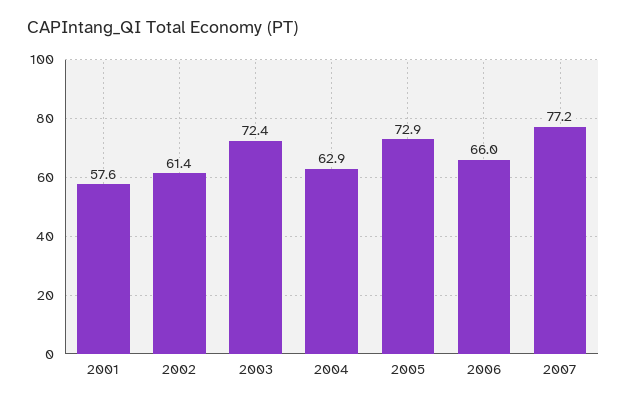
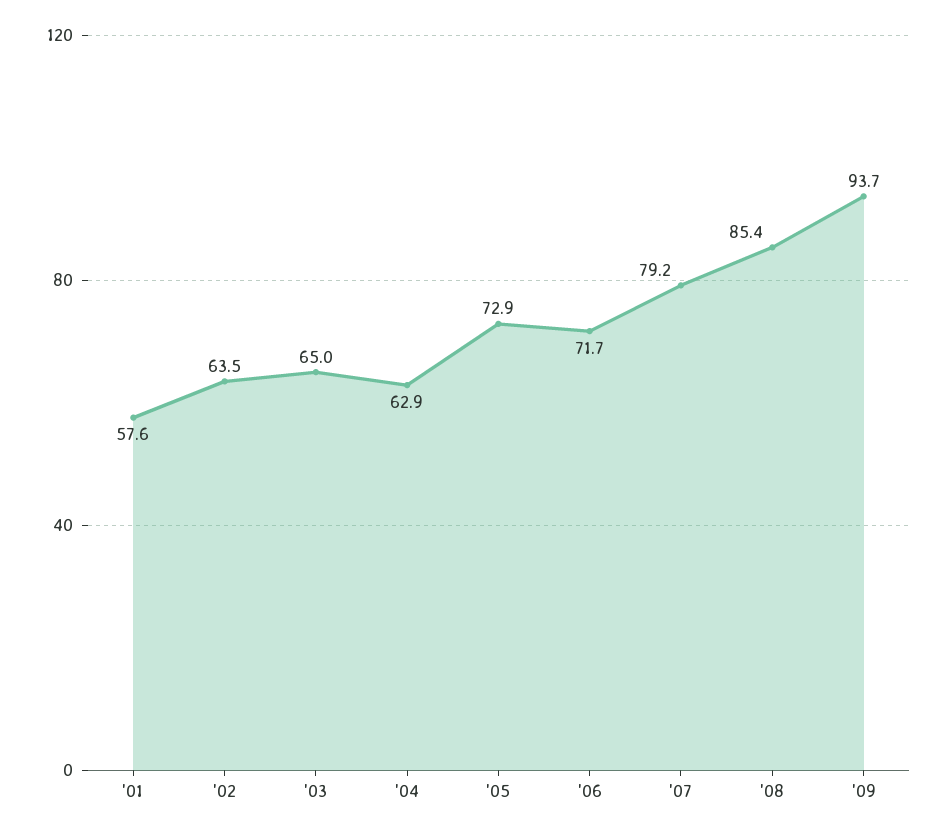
2002: 61.4 -> 63.5
2003: 72.4 -> 65
2006: 66 -> 71.7
2007: 77.2 -> 79.2
'08: none -> 85.4
'09: none -> 93.7

